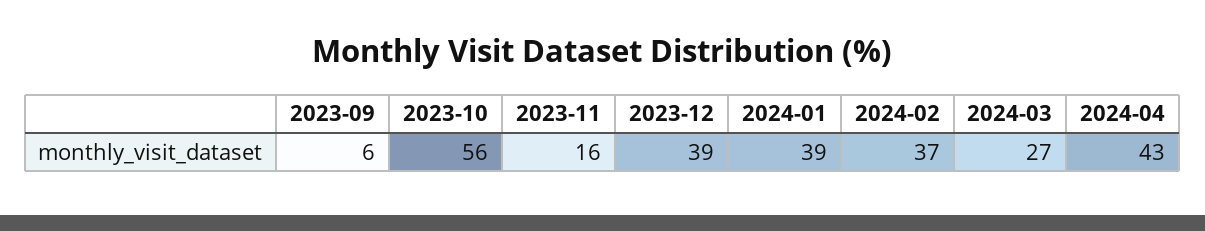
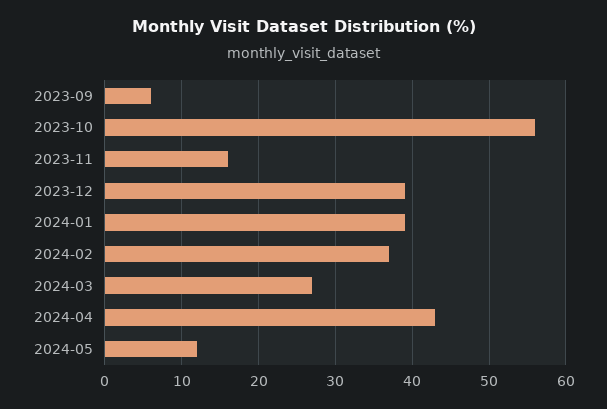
2024-05: none -> 12

